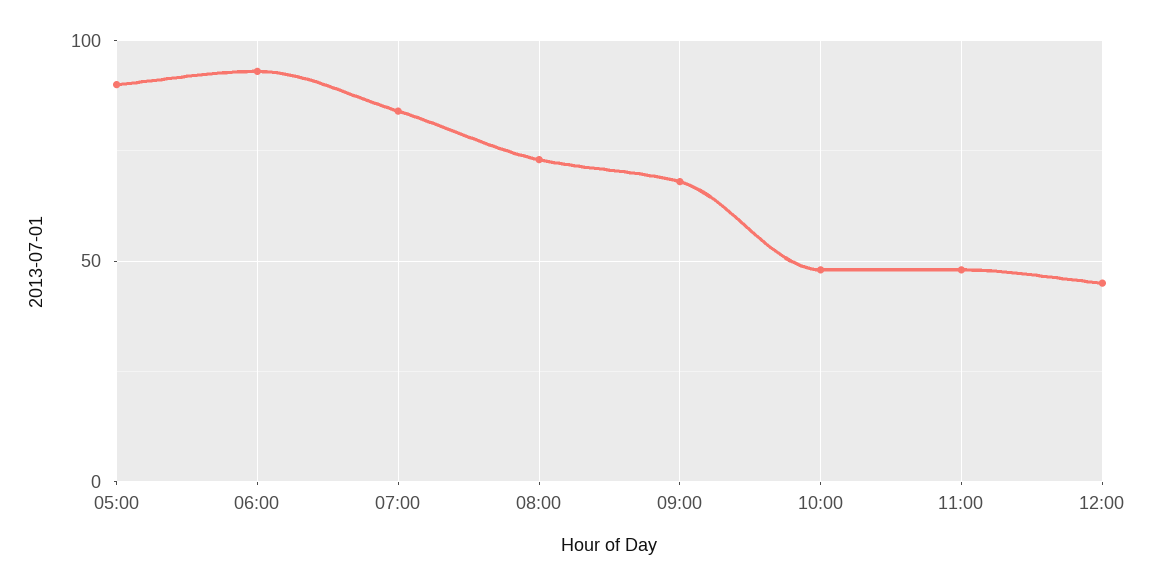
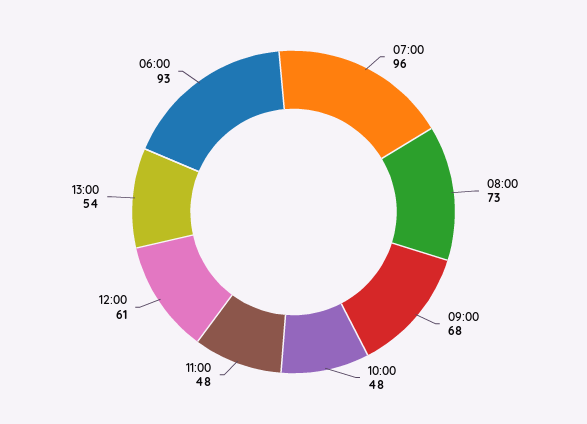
05:00: 90 -> none
07:00: 85 -> 96
12:00: 45 -> 61
13:00: none -> 54

